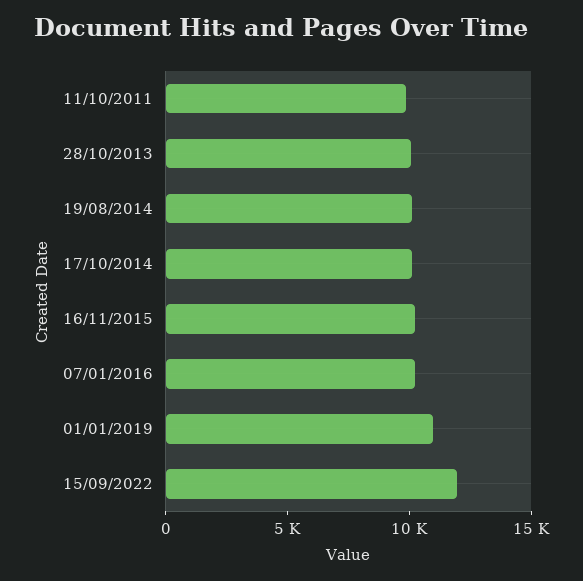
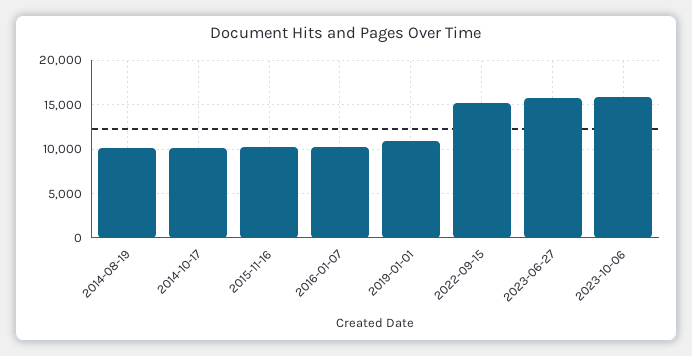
11/10/2011: 10000 -> none
28/10/2013: 10000 -> none
15/09/2022: 12000 -> 15000
2023-06-27: none -> 16000
2023-10-06: none -> 16000

